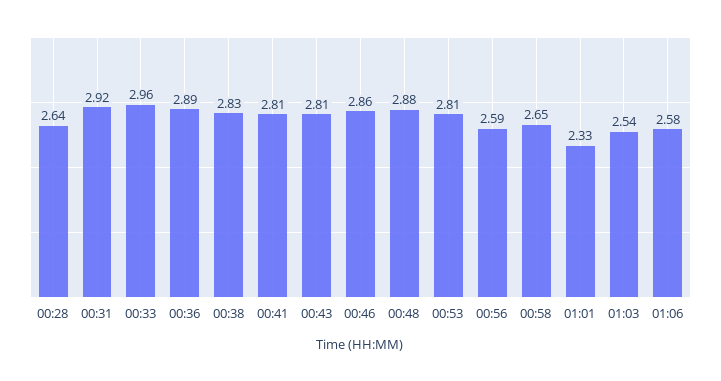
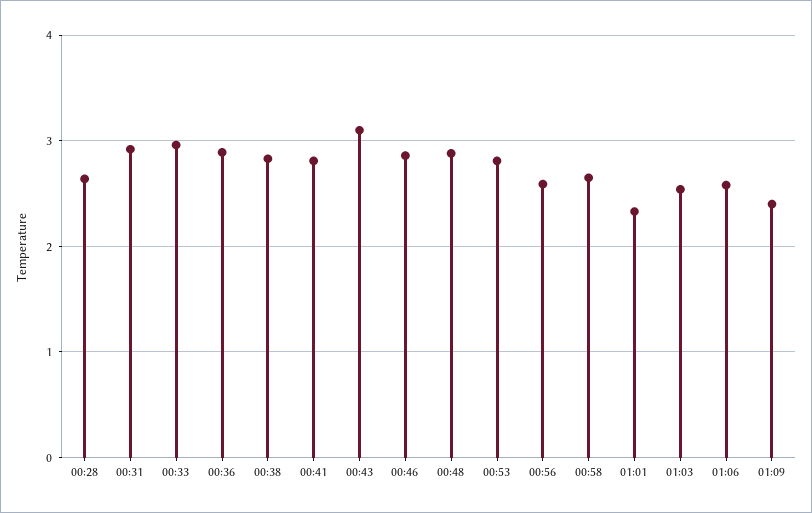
00:43: 2.81 -> 3.1
01:09: none -> 2.4

